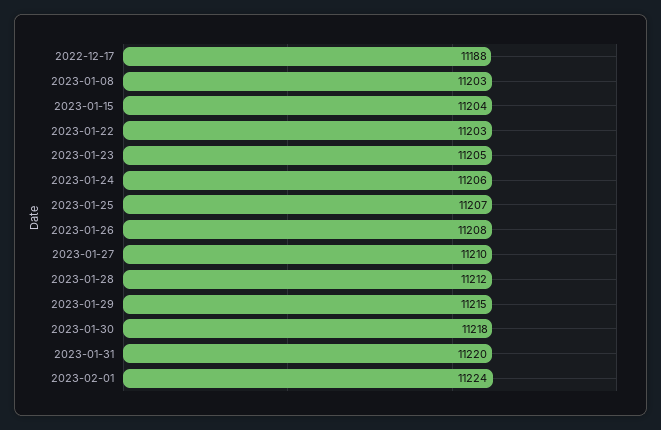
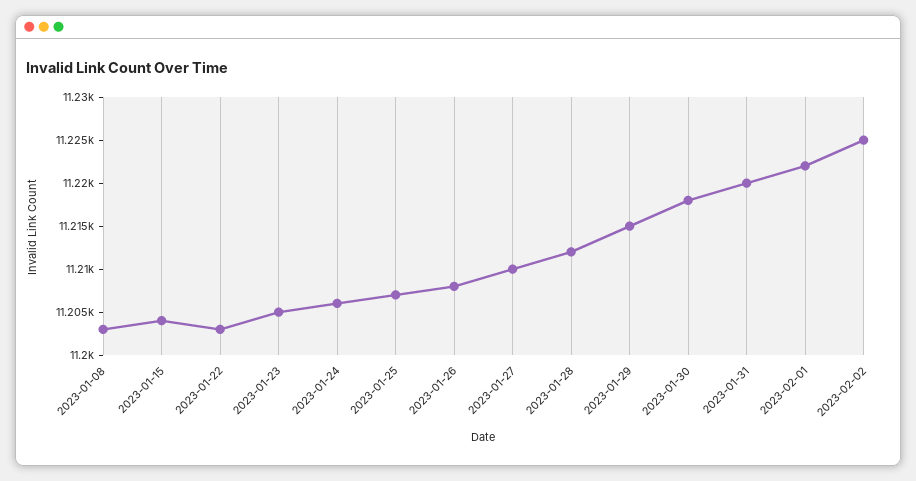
2022-12-17: 11188 -> none
2023-02-01: 11224 -> 11222
2023-02-02: none -> 11225

